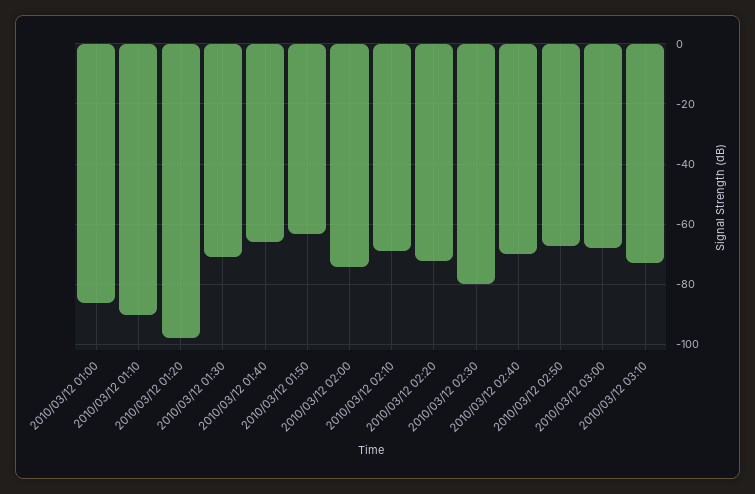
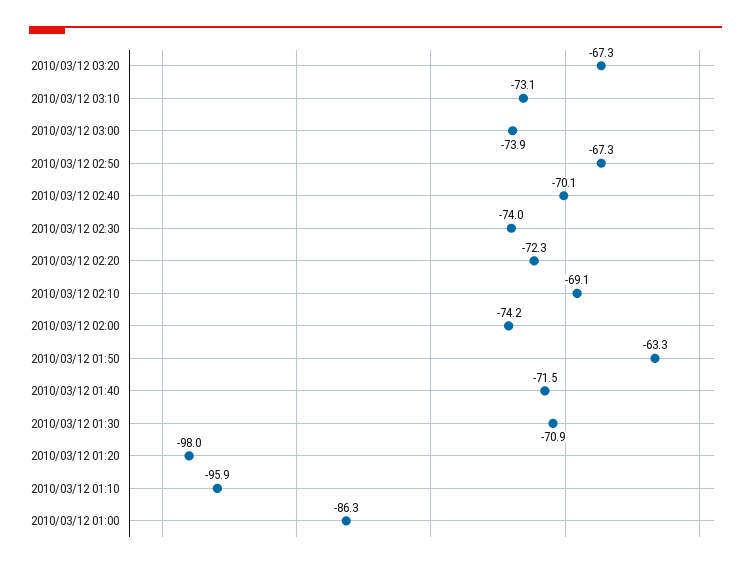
2010/03/12 01:10: -90 -> -95.9
2010/03/12 01:40: -66 -> -71.5
2010/03/12 02:30: -80 -> -74
2010/03/12 03:00: -68 -> -73.9
2010/03/12 03:20: none -> -67.3

